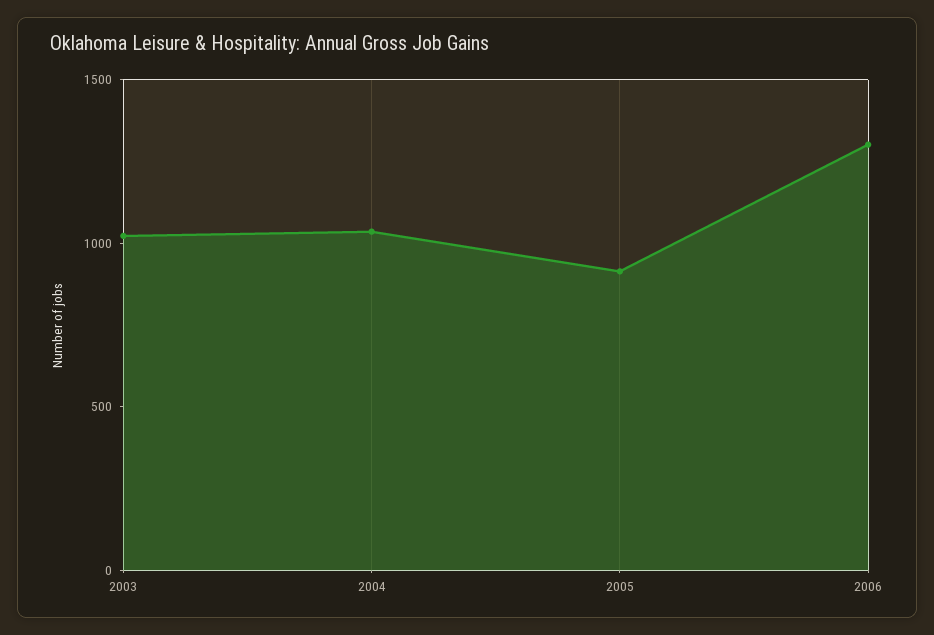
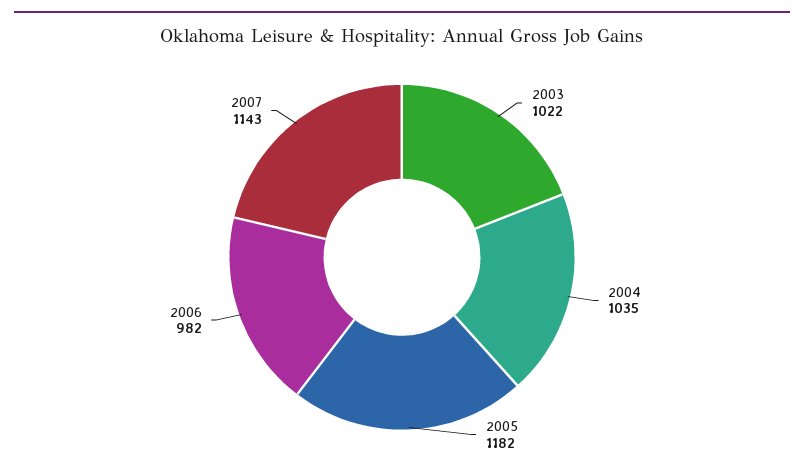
2005: 900 -> 1182
2006: 1300 -> 982
2007: none -> 1143

